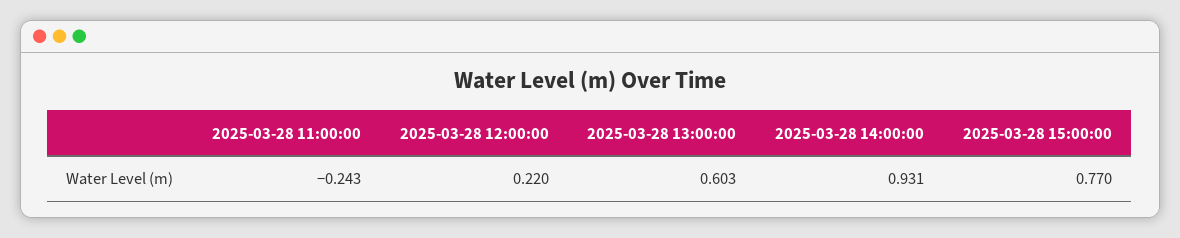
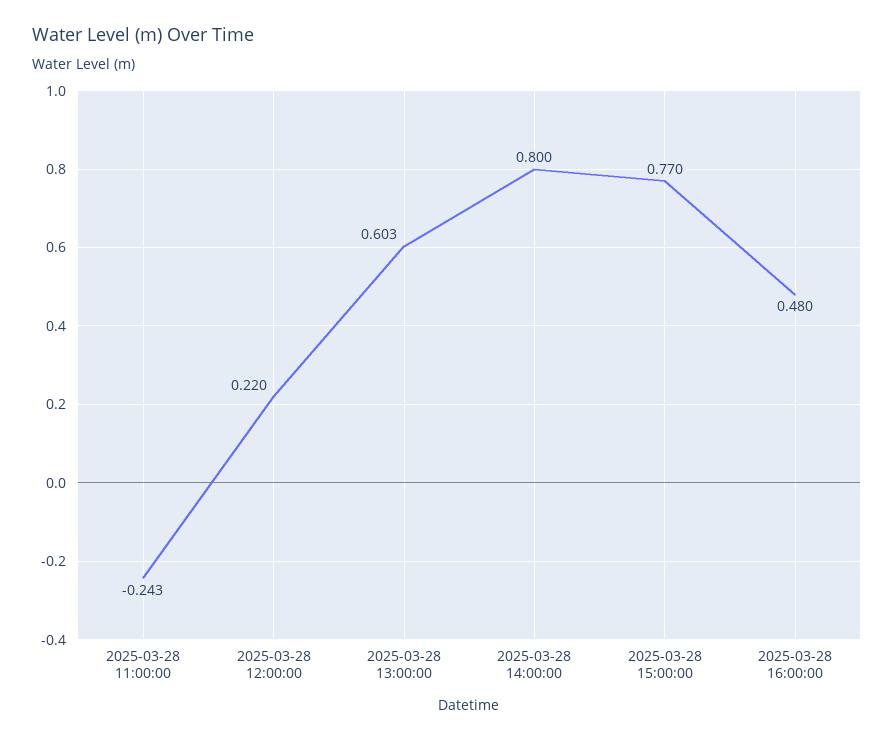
2025-03-28 14:00:00: 0.931 -> 0.8
2025-03-28 16:00:00: none -> 0.48

